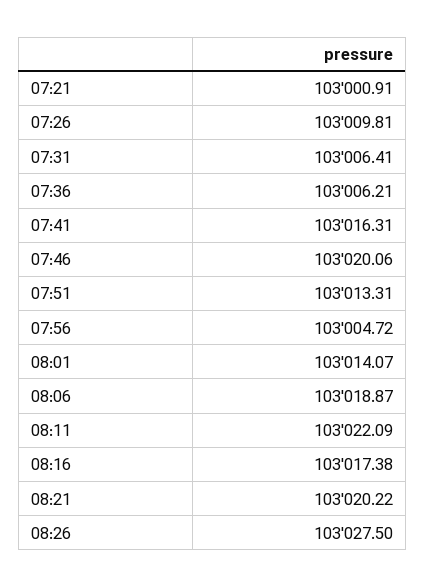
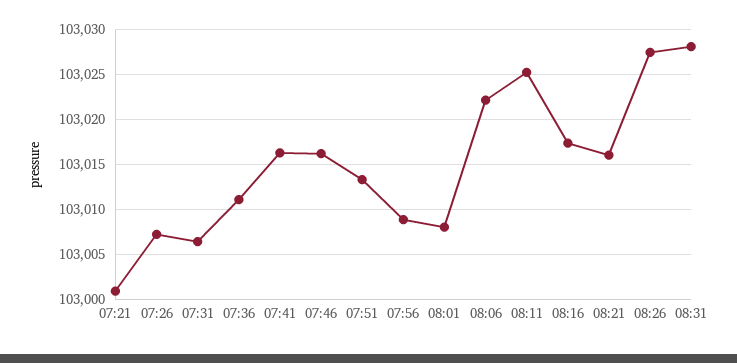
07:26: 103009.81 -> 103007
07:36: 103006.21 -> 103011
07:46: 103020.06 -> 103016
07:56: 103004.72 -> 103009
08:01: 103014.07 -> 103008
08:06: 103018.87 -> 103022
08:11: 103022.09 -> 103025
08:21: 103020.22 -> 103016
08:31: none -> 103028

